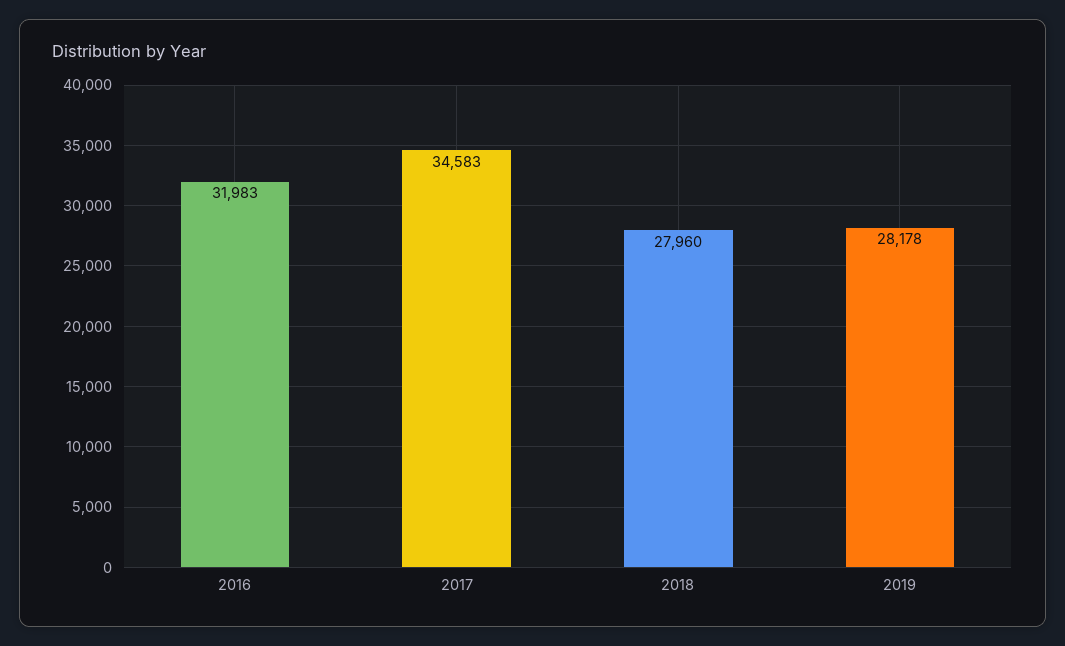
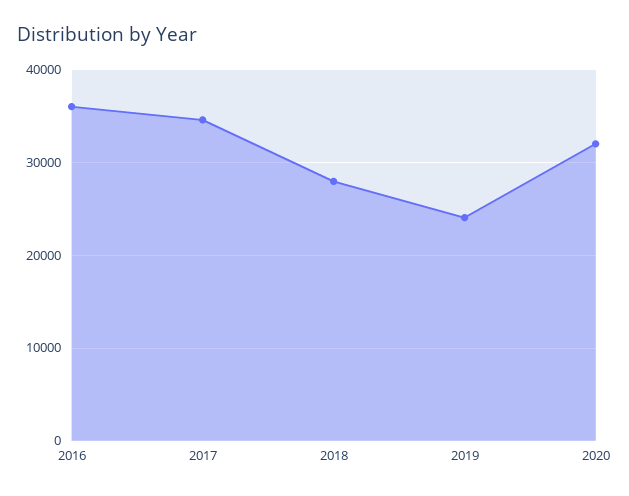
2016: 31983 -> 36000
2019: 28178 -> 24000
2020: none -> 32000

